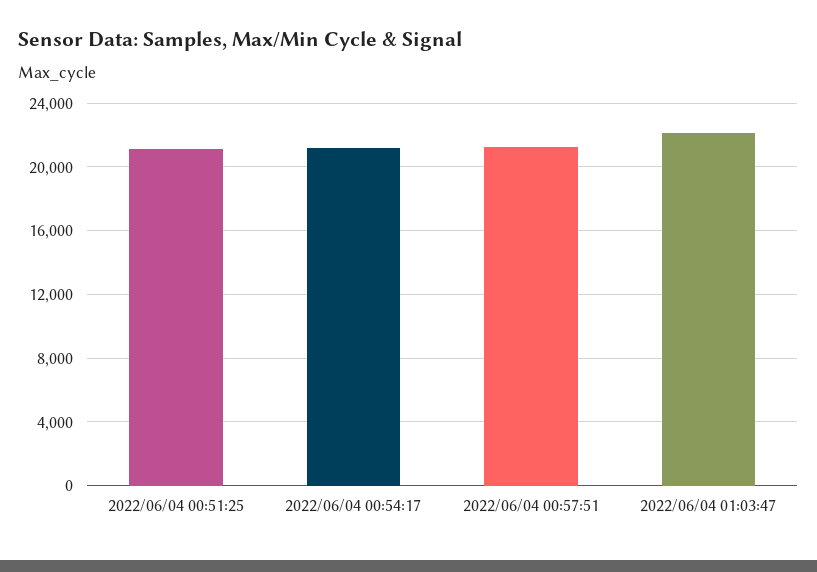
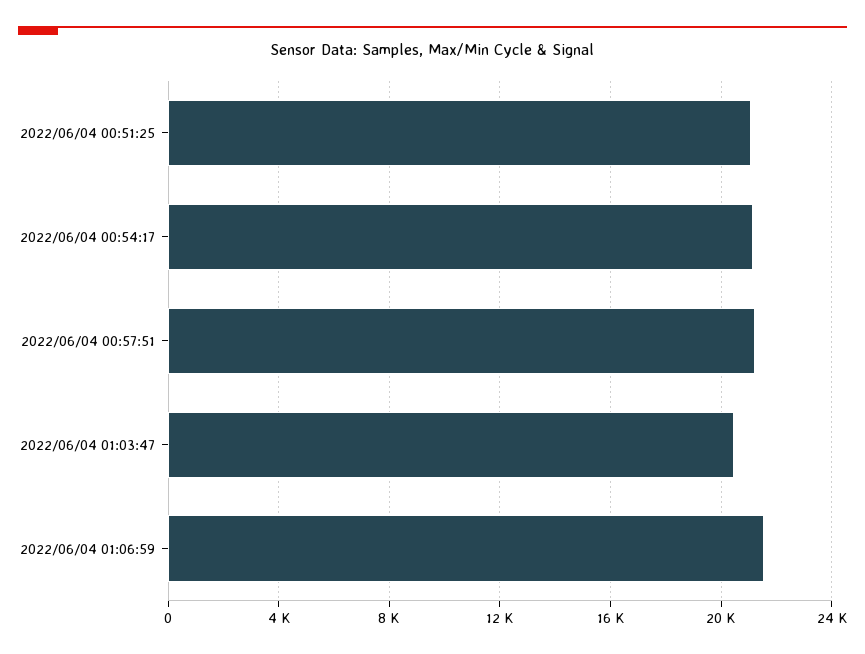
2022/06/04 01:03:47: 22000 -> 20500
2022/06/04 01:06:59: none -> 21500

